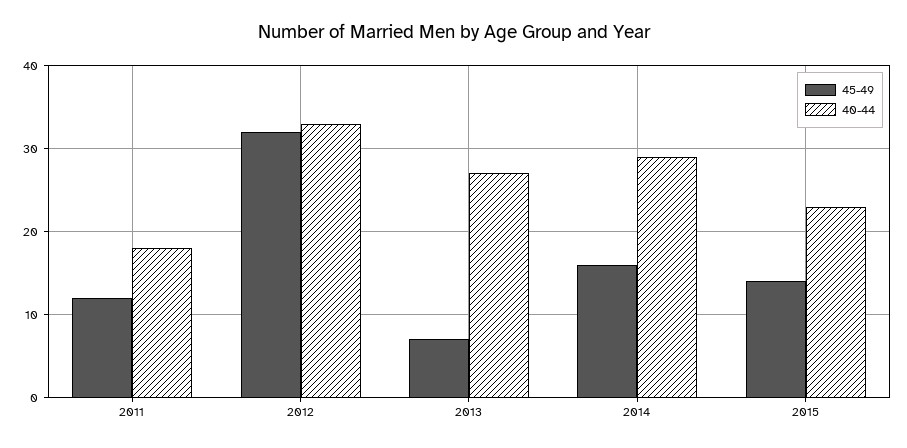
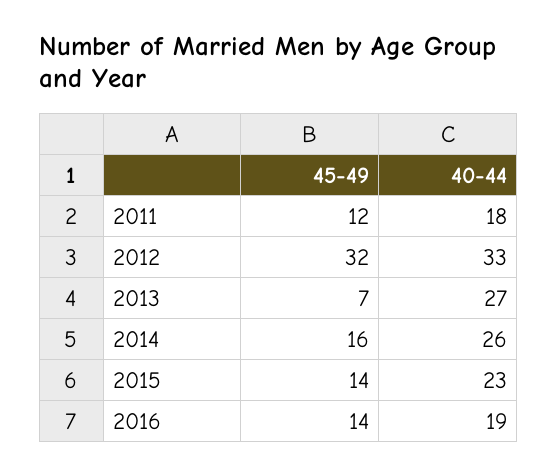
40-44, 2014: 29 -> 26
45-49, 2016: none -> 14
40-44, 2016: none -> 19

